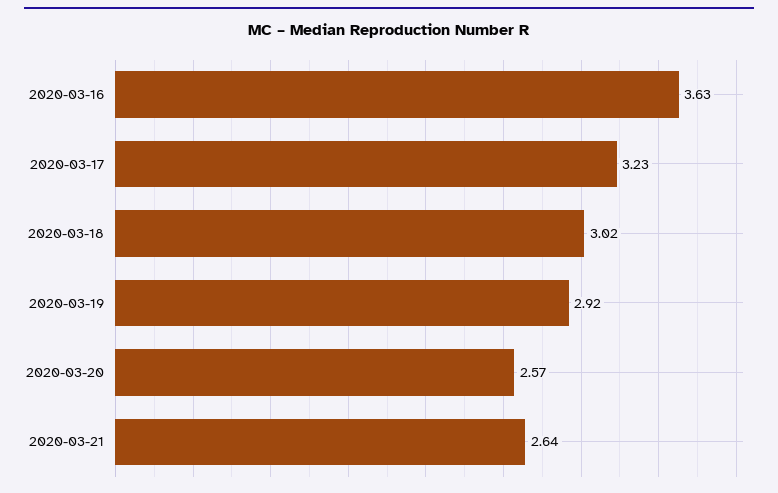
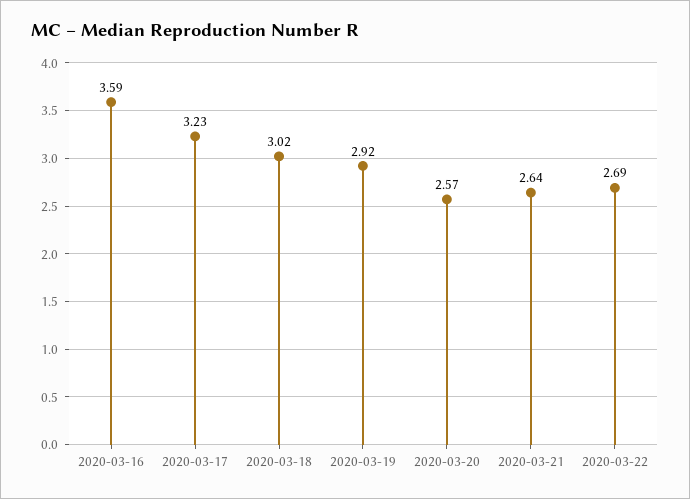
2020-03-16: 3.63 -> 3.59
2020-03-22: none -> 2.69

